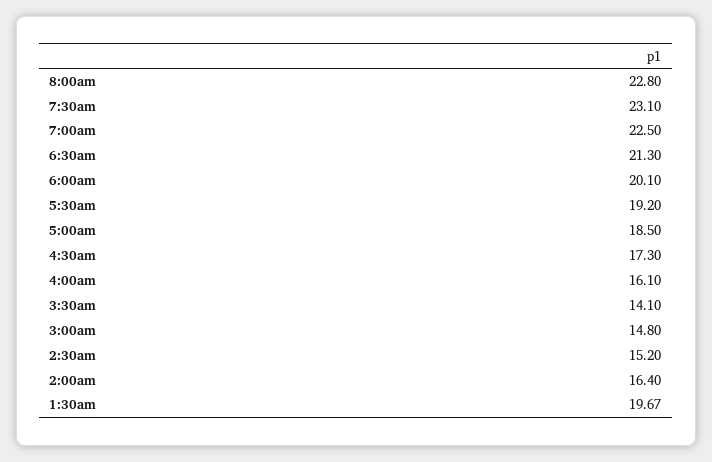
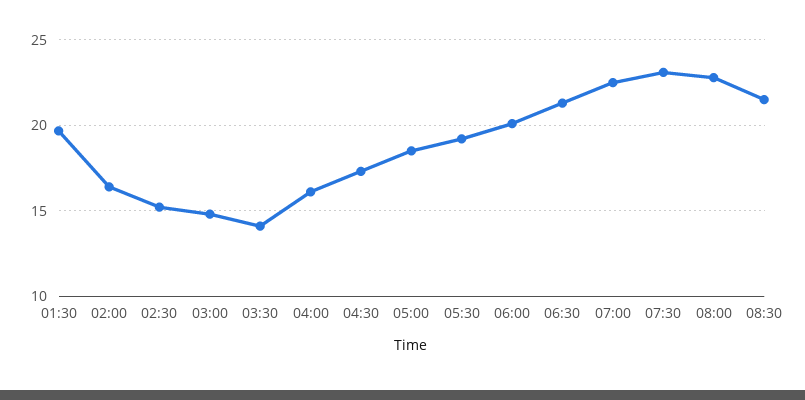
08:30: none -> 21.5

